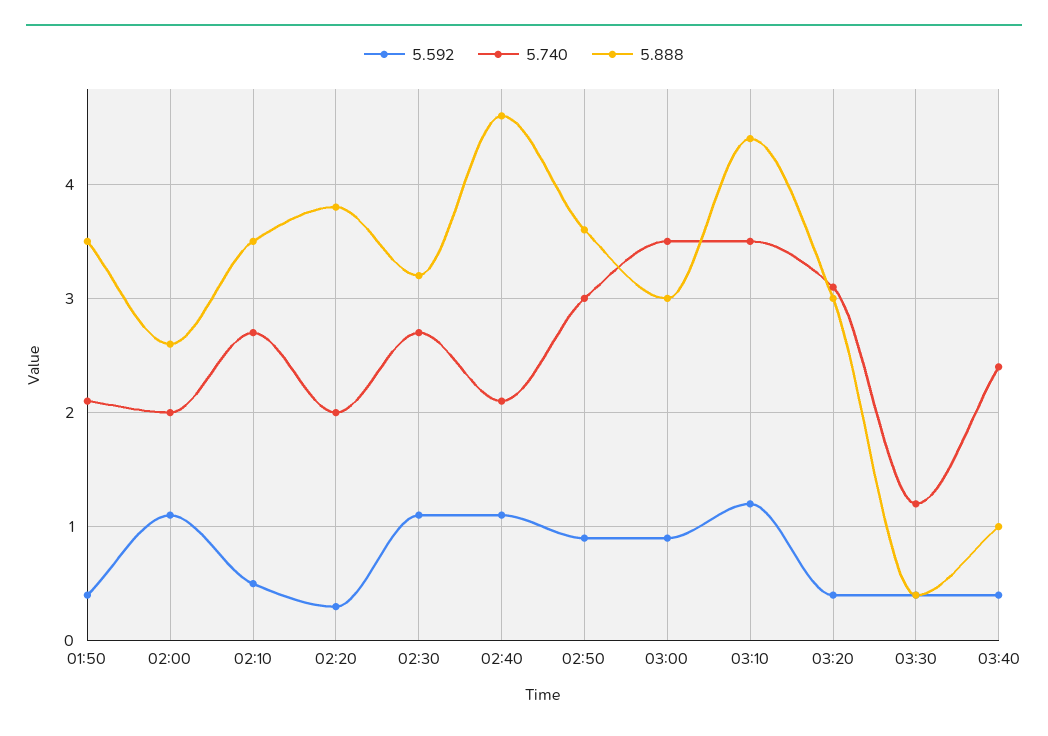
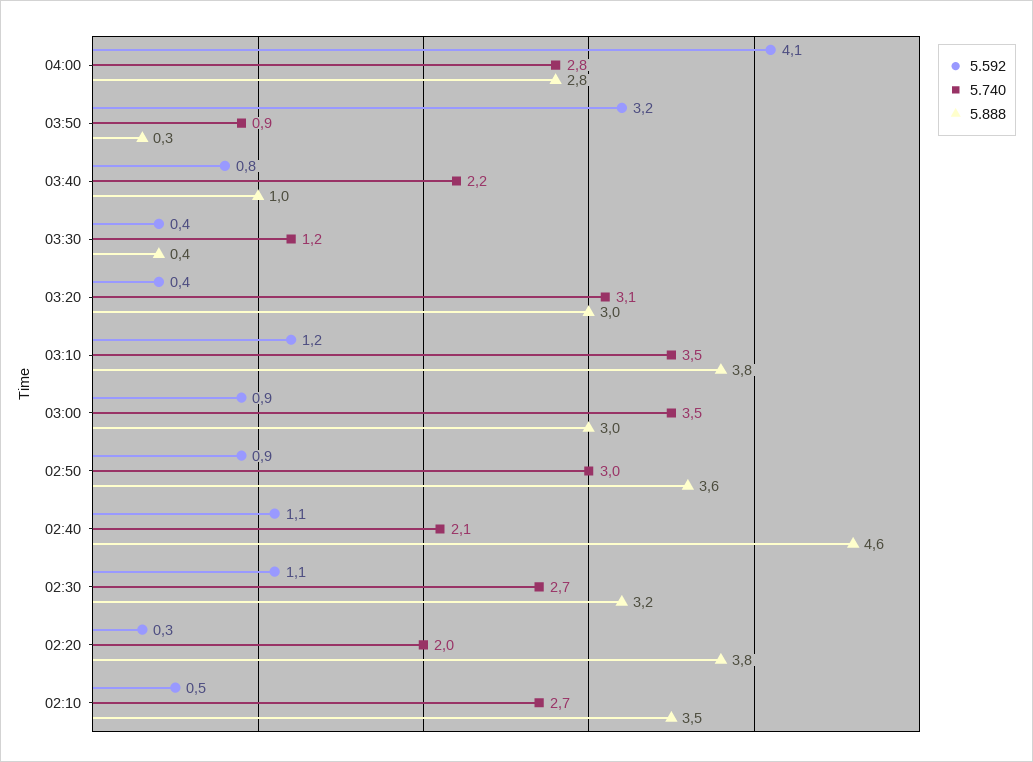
5.592, 01:50: 0.4 -> none
5.740, 01:50: 2.1 -> none
5.888, 01:50: 3.5 -> none
5.592, 02:00: 1.1 -> none
5.740, 02:00: 2 -> none
5.888, 02:00: 2.6 -> none
5.888, 03:10: 4.4 -> 3.8
5.592, 03:40: 0.4 -> 0.8
5.740, 03:40: 2.4 -> 2.2
5.592, 04:00: none -> 4.1
5.740, 04:00: none -> 2.8
5.888, 04:00: none -> 2.8
5.592, 03:50: none -> 3.2
5.740, 03:50: none -> 0.9
5.888, 03:50: none -> 0.3

